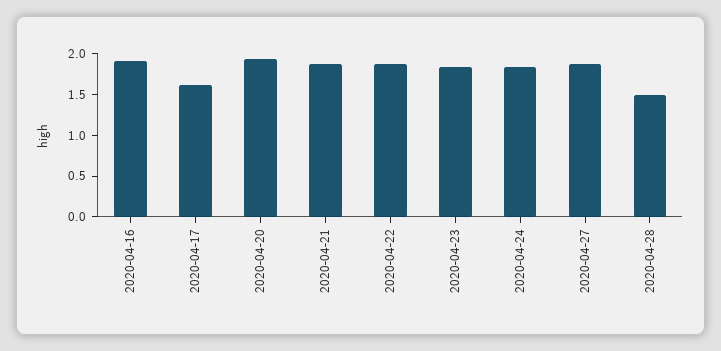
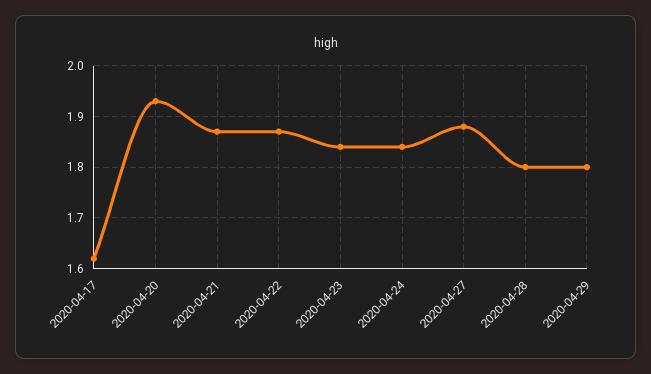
2020-04-16: 1.9 -> none
2020-04-28: 1.5 -> 1.8
2020-04-29: none -> 1.8

